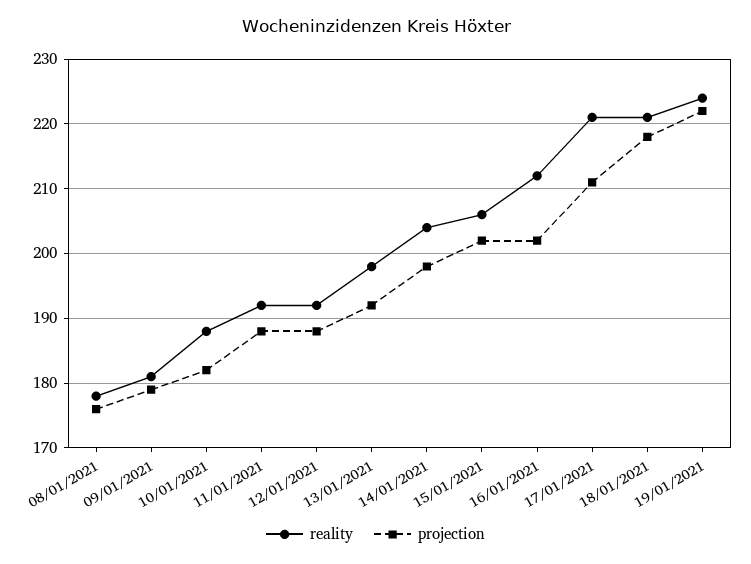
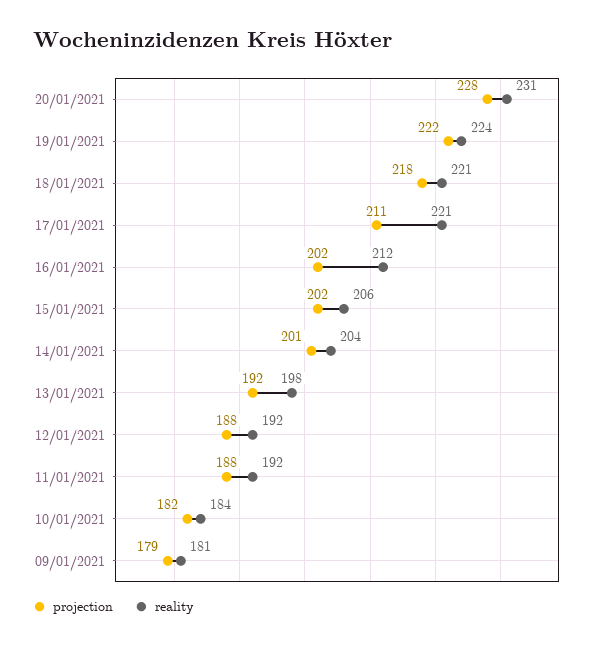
reality, 08/01/2021: 178 -> none
projection, 08/01/2021: 176 -> none
reality, 10/01/2021: 188 -> 184
projection, 14/01/2021: 198 -> 201
projection, 20/01/2021: none -> 228
reality, 20/01/2021: none -> 231

